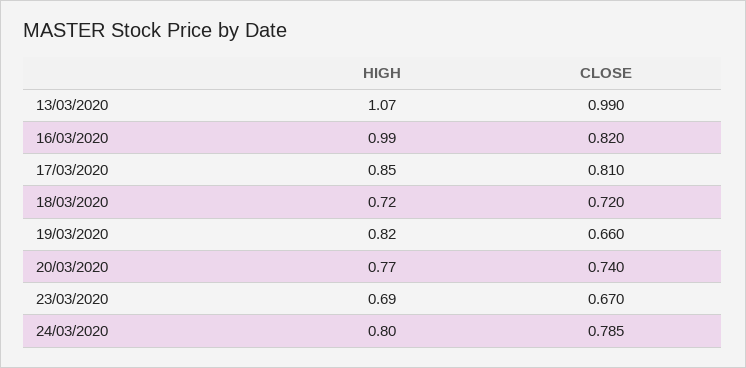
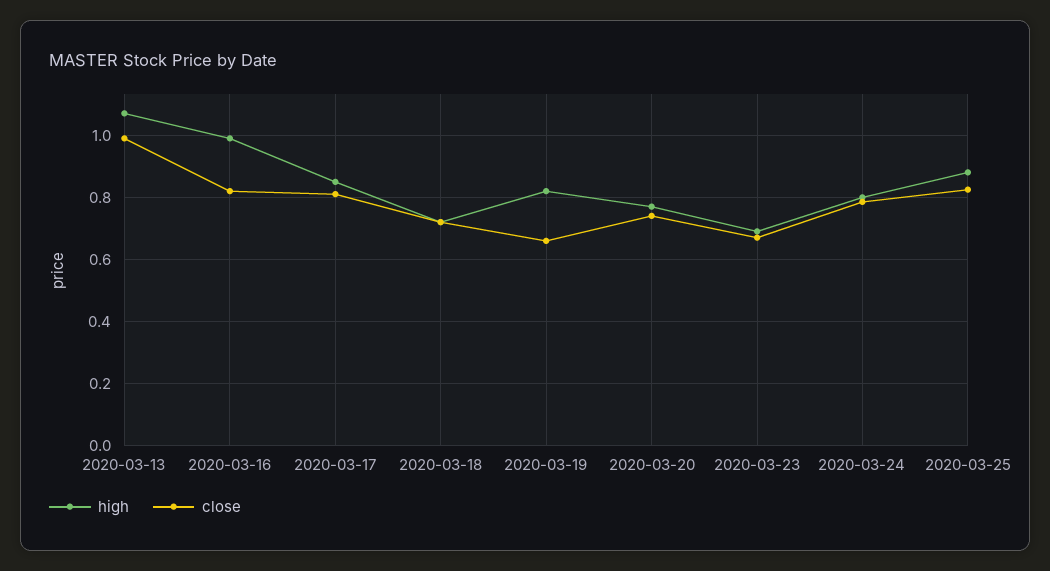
HIGH, 2020-03-25: none -> 0.88
CLOSE, 2020-03-25: none -> 0.82

